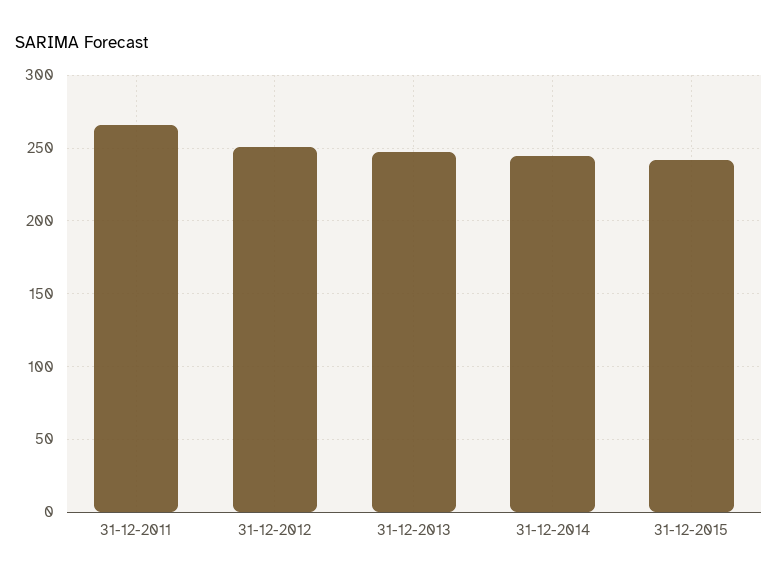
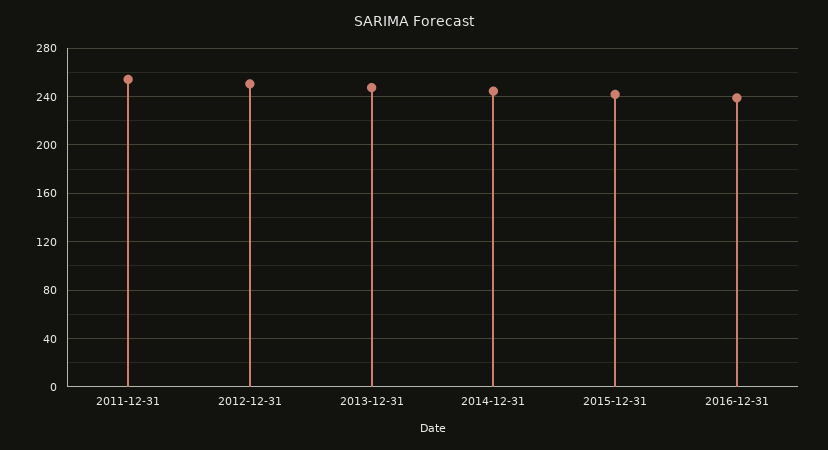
31-12-2011: 265 -> 255
2016-12-31: none -> 240

